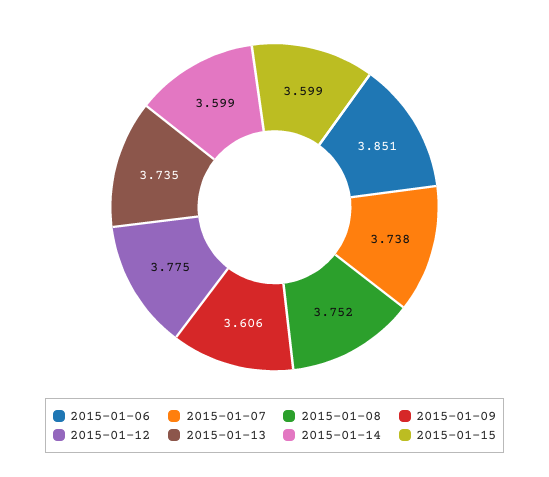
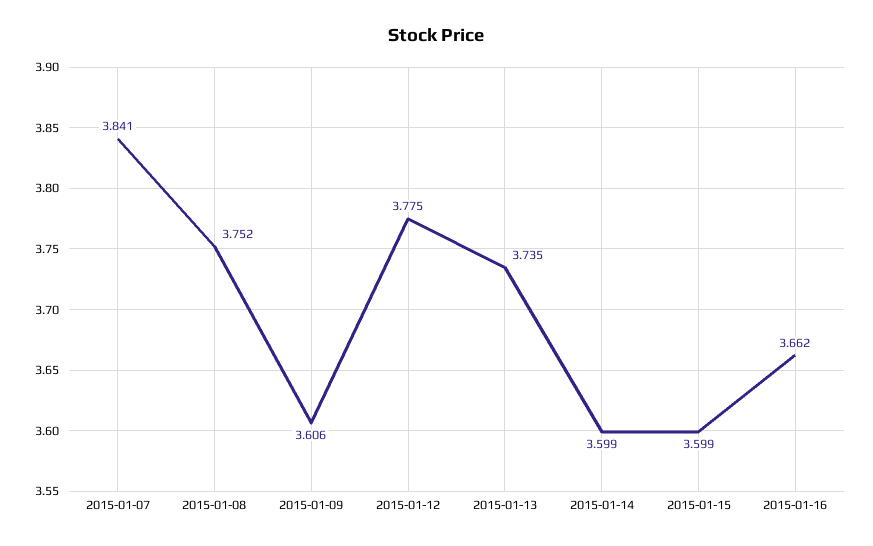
2015-01-06: 3.851 -> none
2015-01-07: 3.738 -> 3.841
2015-01-16: none -> 3.662

